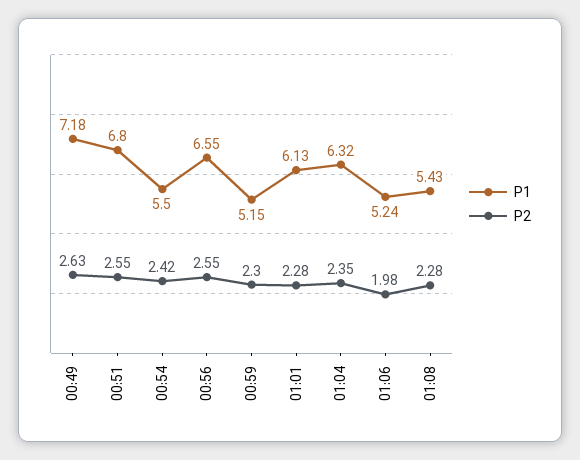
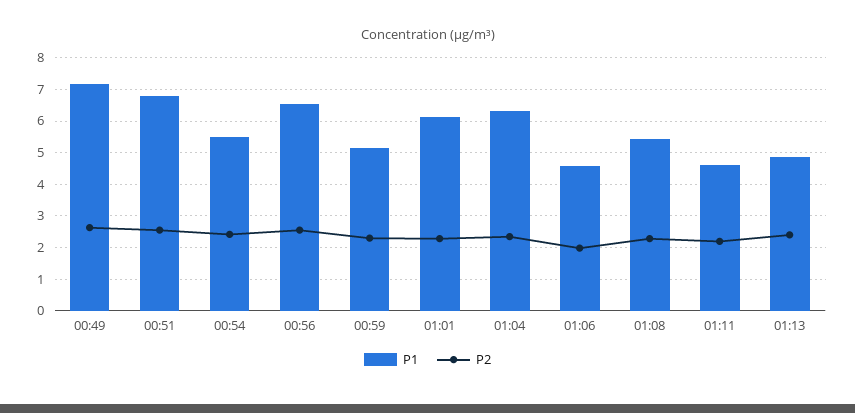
P1, 01:06: 5.24 -> 4.6
P1, 01:11: none -> 4.6
P2, 01:11: none -> 2.2
P1, 01:13: none -> 4.8
P2, 01:13: none -> 2.4

